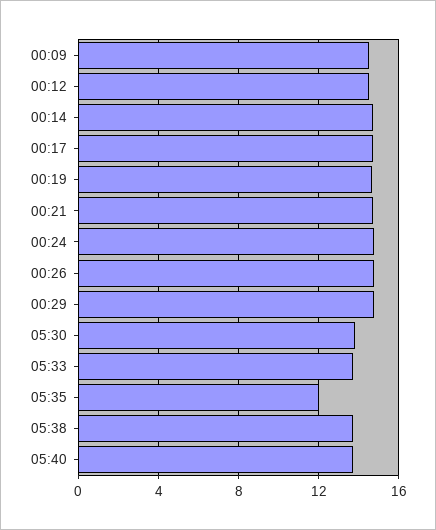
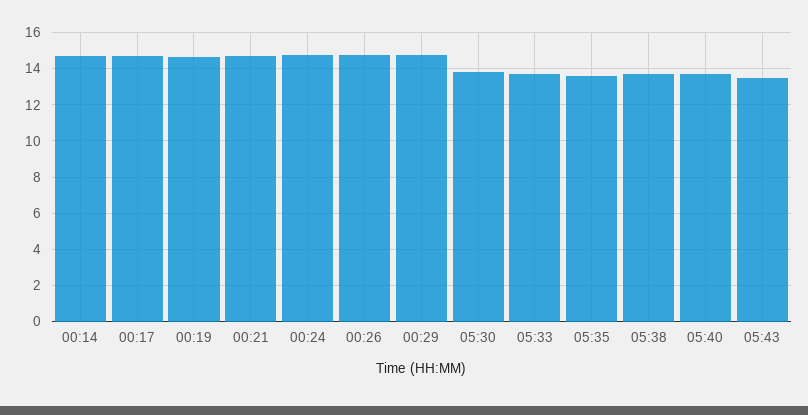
00:09: 14.5 -> none
00:12: 14.5 -> none
05:35: 12 -> 13.5
05:43: none -> 13.5

